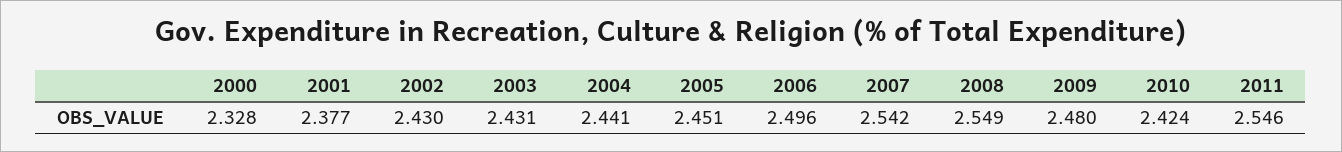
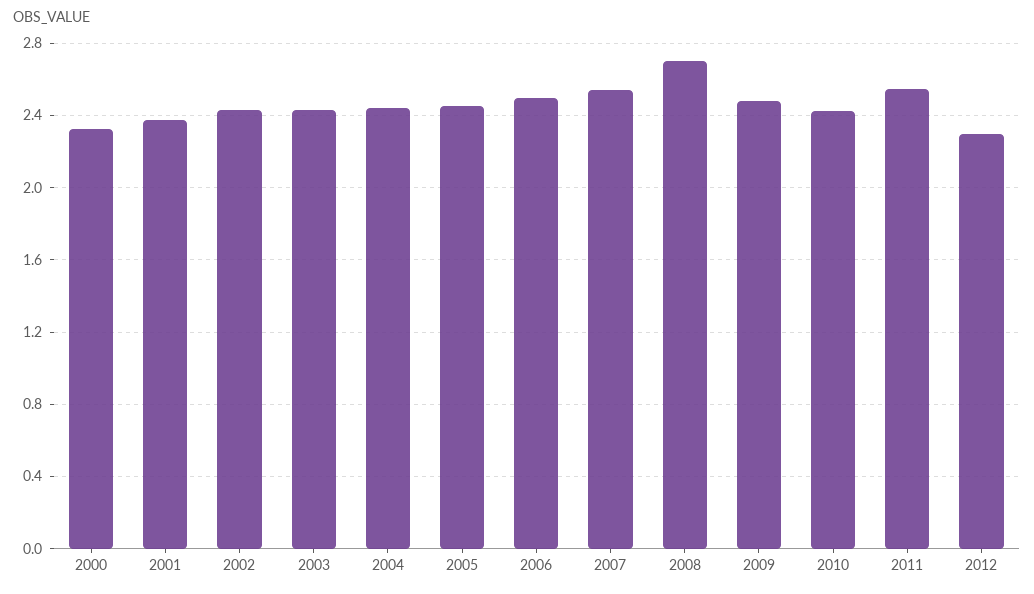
2008: 2.549 -> 2.7
2012: none -> 2.3

